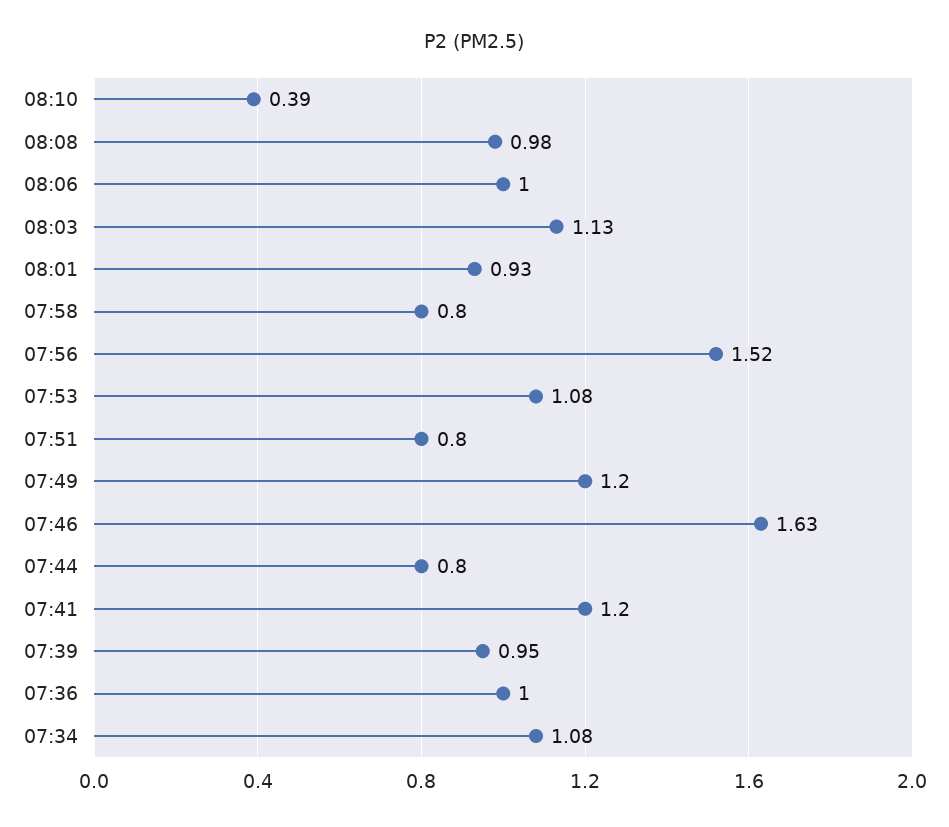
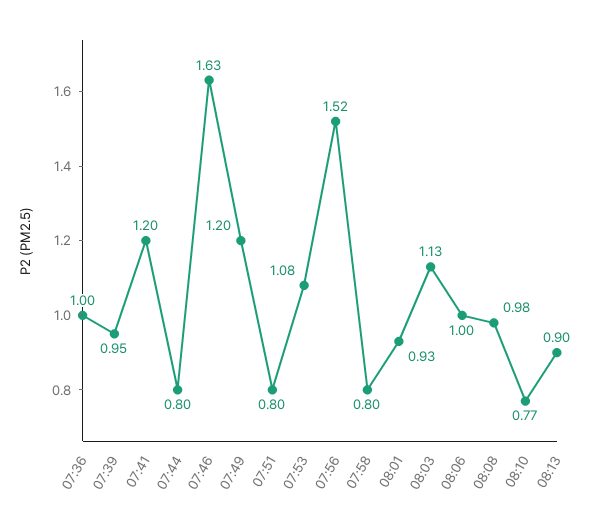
08:10: 0.39 -> 0.77
07:34: 1.08 -> none
08:13: none -> 0.9

